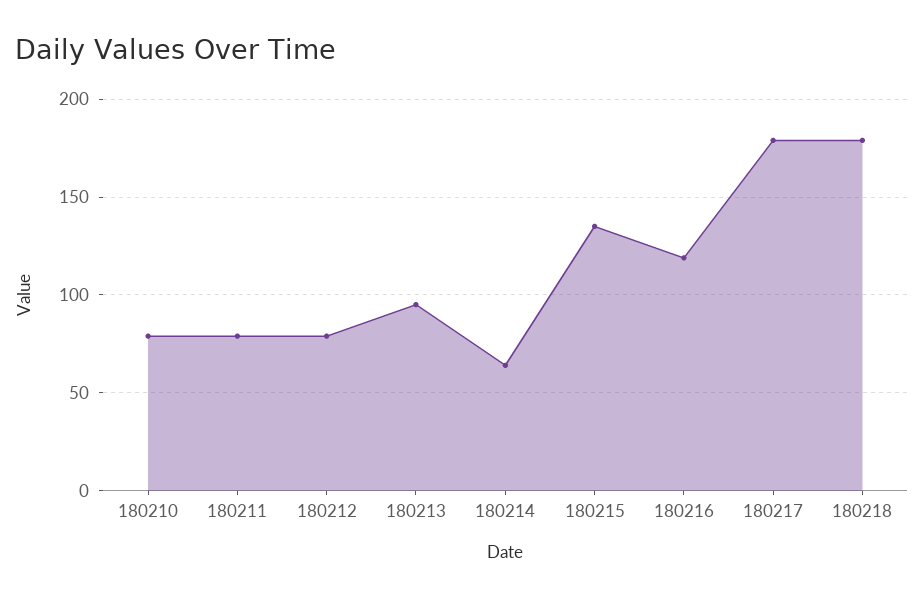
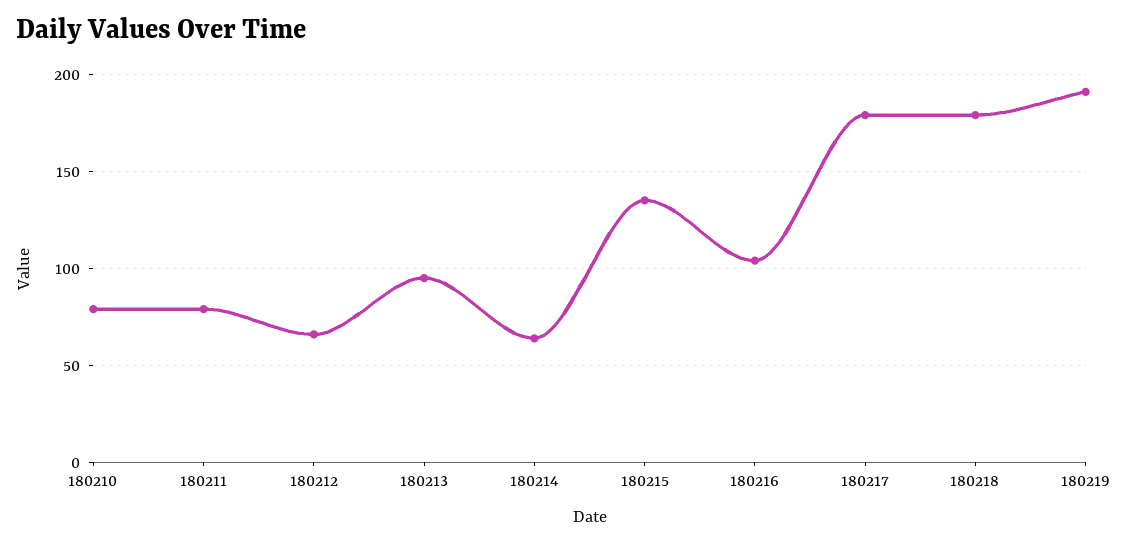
180212: 80 -> 65
180216: 120 -> 105
180219: none -> 190

